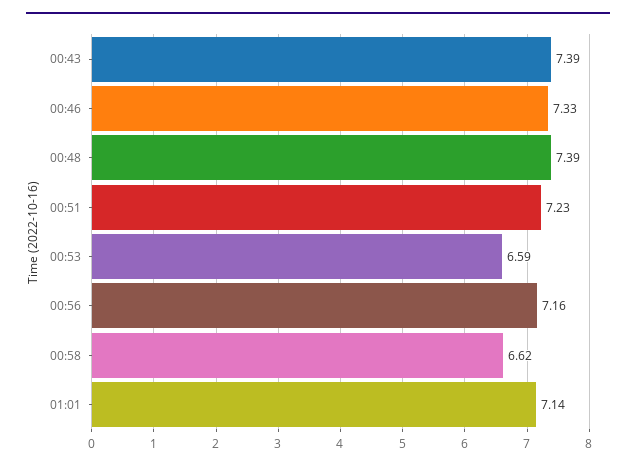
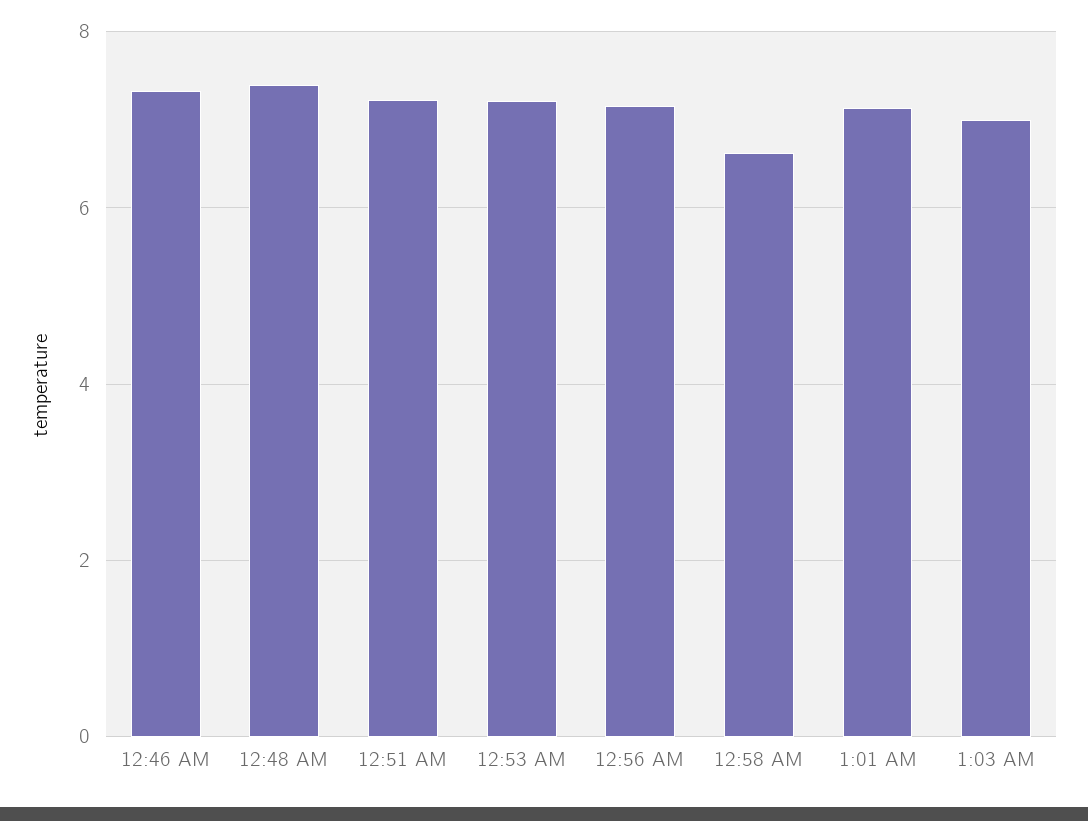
00:43: 7.39 -> none
00:53: 6.59 -> 7.2
1:03 AM: none -> 7

